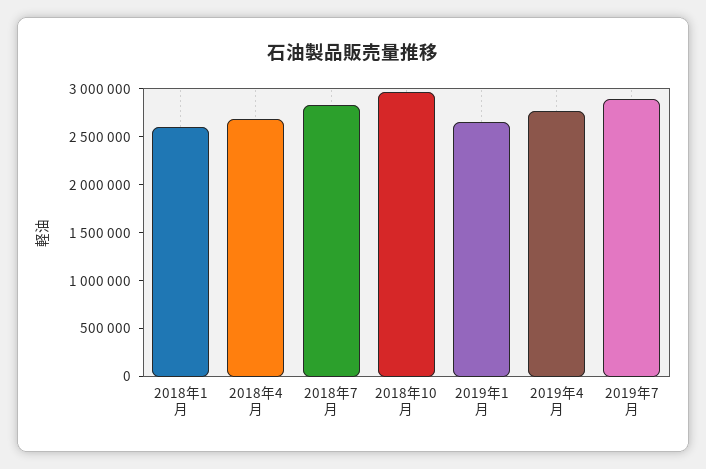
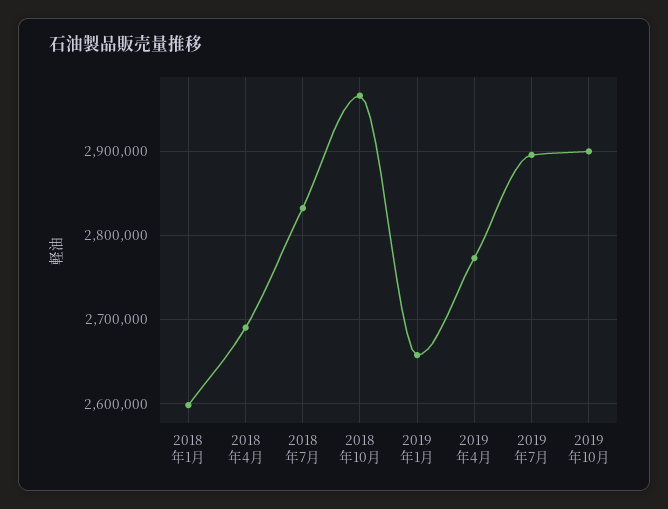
2019年10月: none -> 2900000

